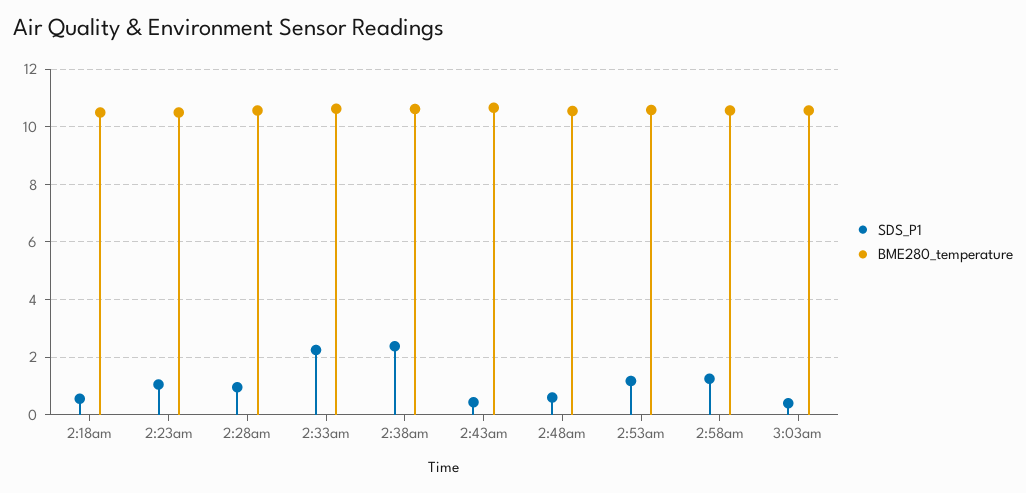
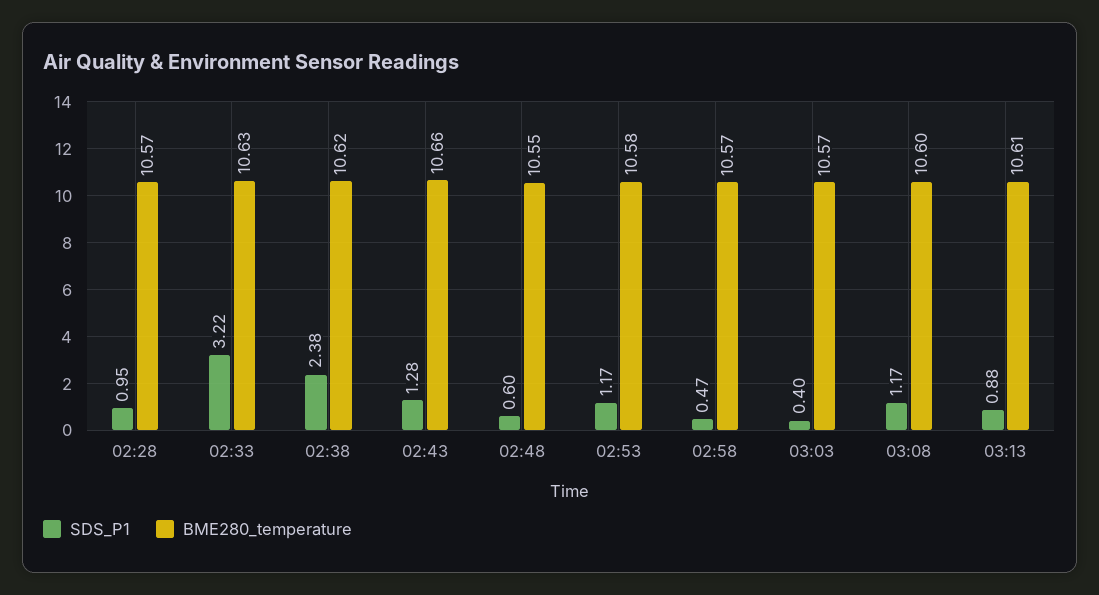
SDS_P1, 2:18am: 0.5 -> none
BME280_temperature, 2:18am: 10.5 -> none
SDS_P1, 2:23am: 1 -> none
BME280_temperature, 2:23am: 10.5 -> none
SDS_P1, 2:33am: 2.25 -> 3.22
SDS_P1, 2:43am: 0.5 -> 1.28
SDS_P1, 2:58am: 1.25 -> 0.47
SDS_P1, 03:08: none -> 1.17
BME280_temperature, 03:08: none -> 10.6
SDS_P1, 03:13: none -> 0.88
BME280_temperature, 03:13: none -> 10.61

